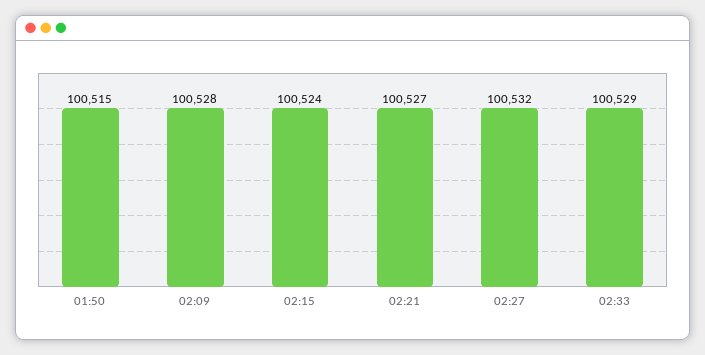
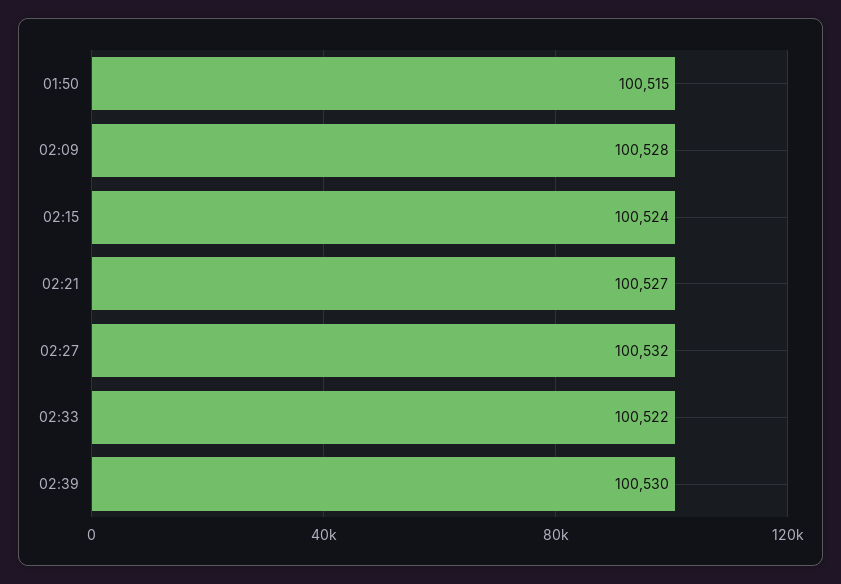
02:33: 100529 -> 100522
02:39: none -> 100530

